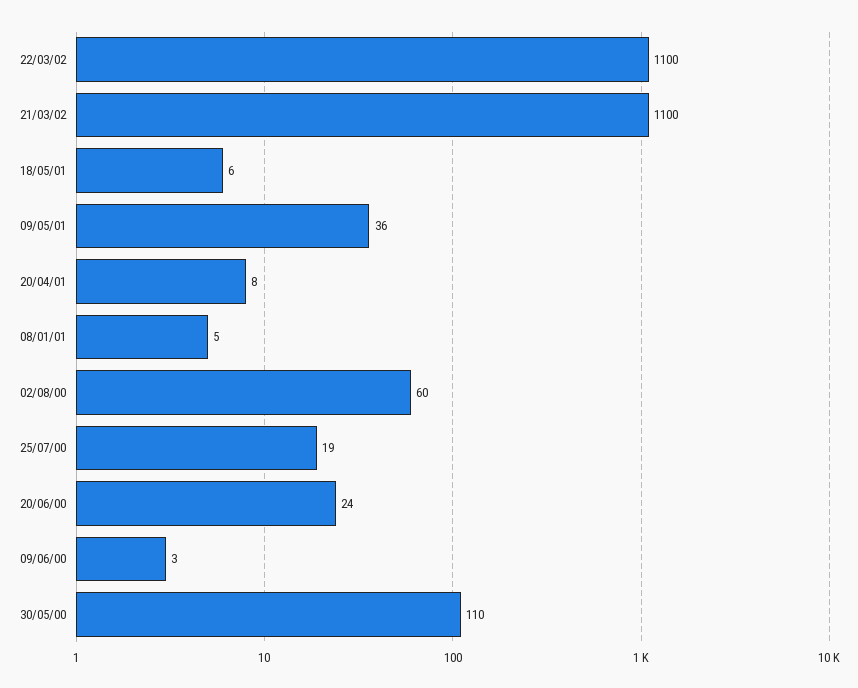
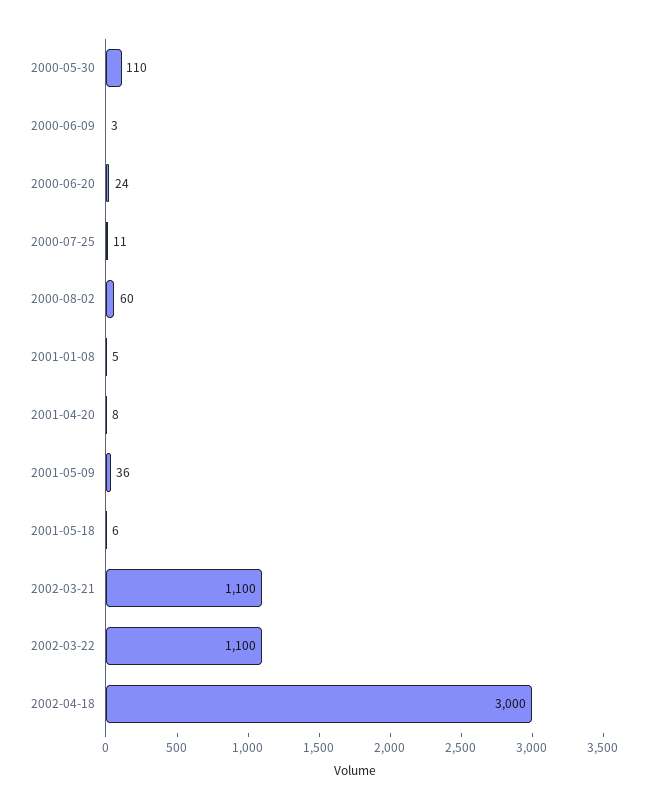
25/07/00: 19 -> 11
2002-04-18: none -> 3000

